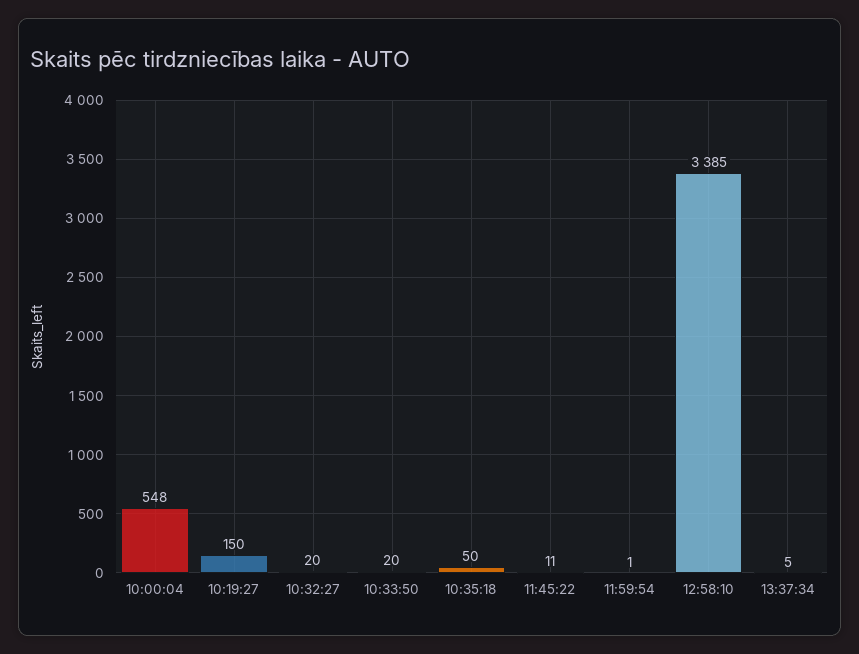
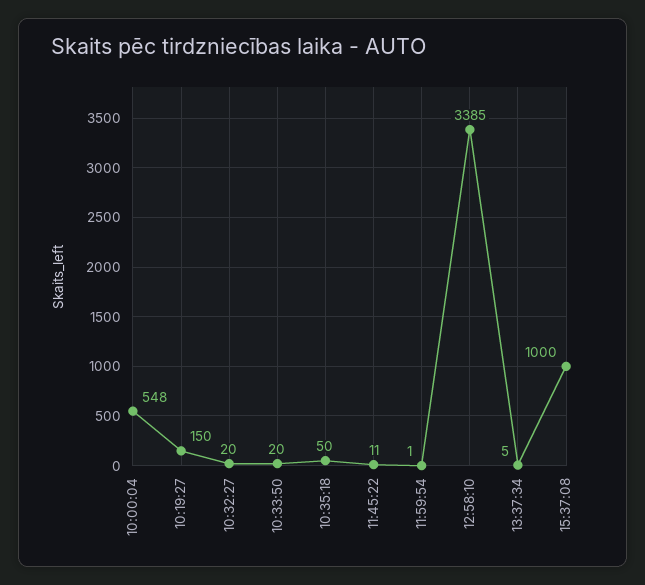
15:37:08: none -> 1000

